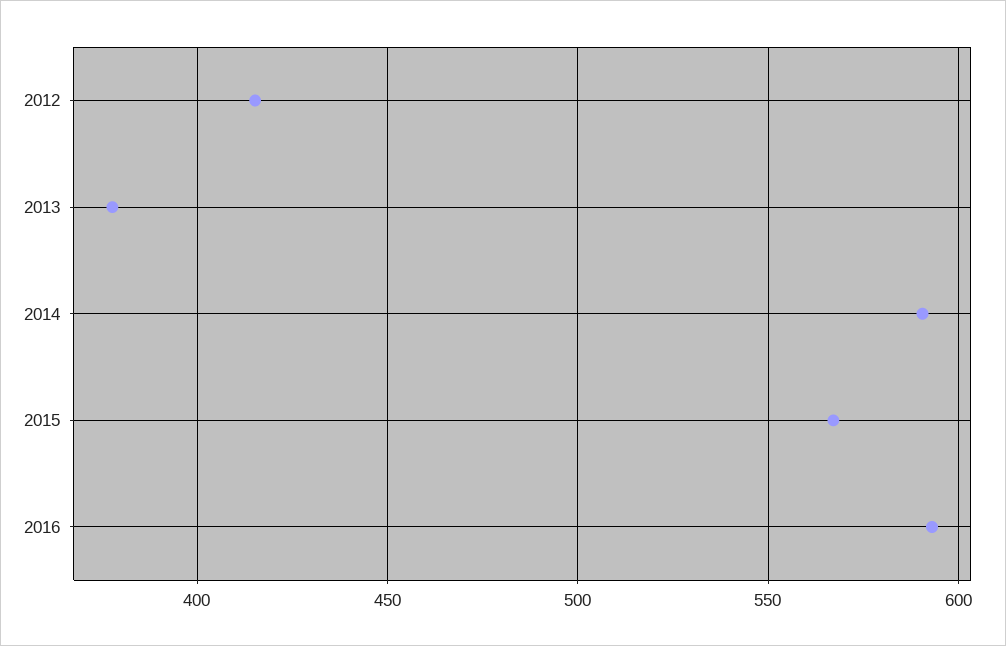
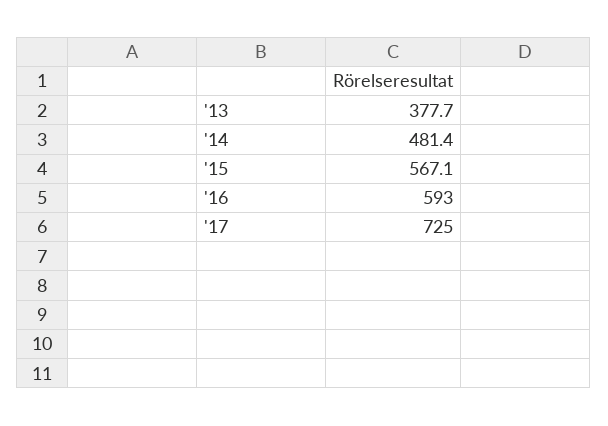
2012: 415 -> none
2014: 590 -> 481.4
'17: none -> 725

